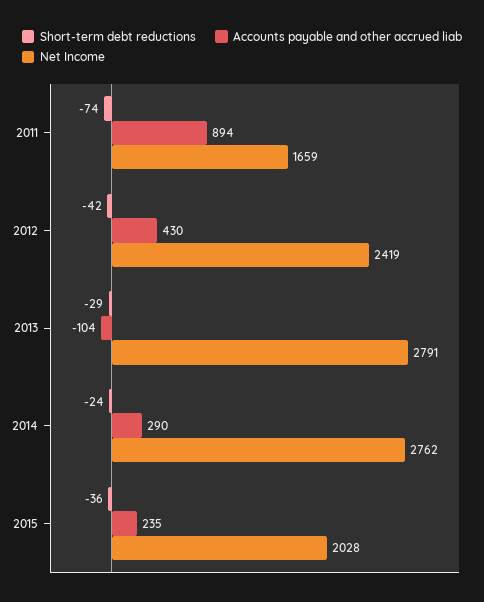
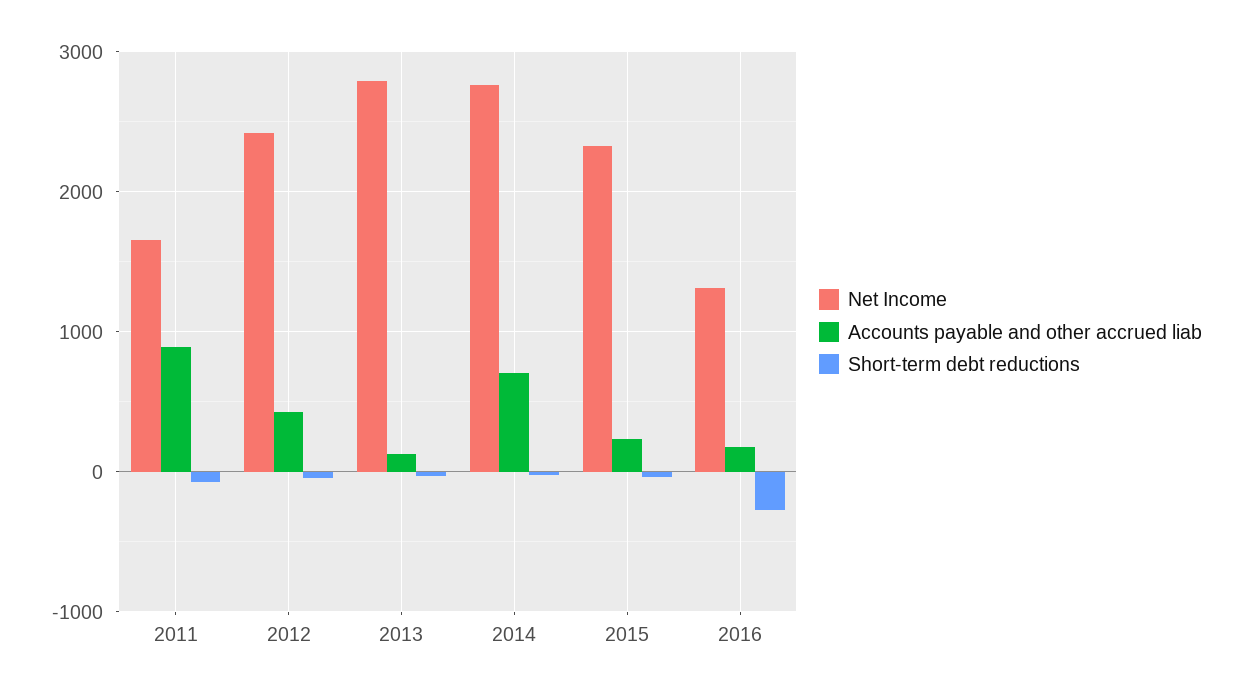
Accounts payable and other accrued liab, 2013: -104 -> 100
Accounts payable and other accrued liab, 2014: 290 -> 700
Net Income, 2015: 2028 -> 2300
Net Income, 2016: none -> 1300
Accounts payable and other accrued liab, 2016: none -> 200
Short-term debt reductions, 2016: none -> -300

